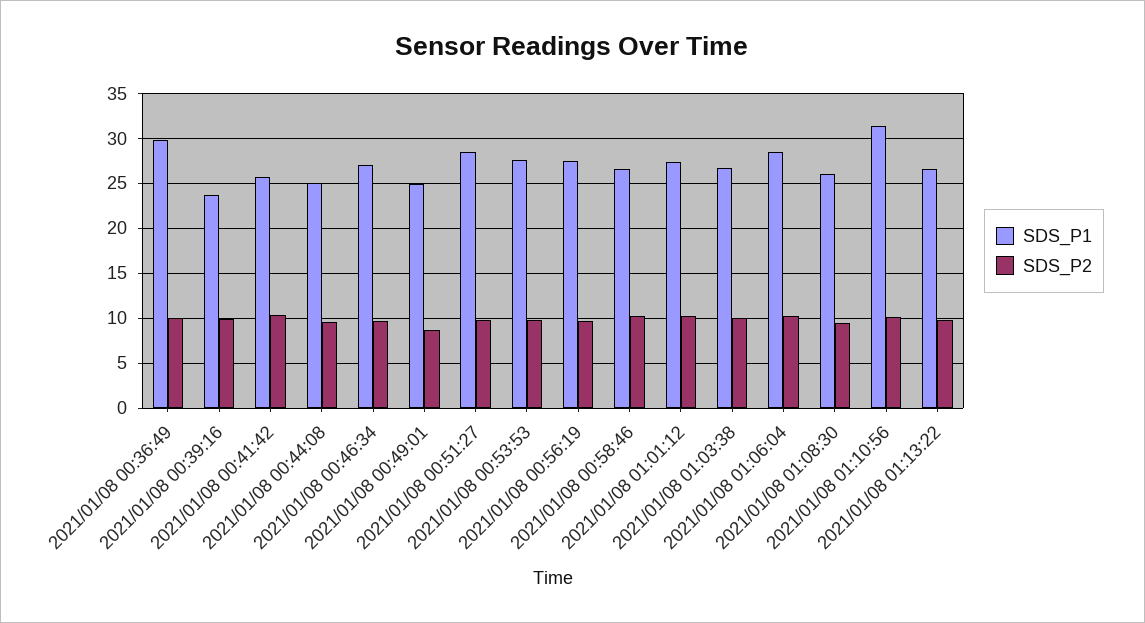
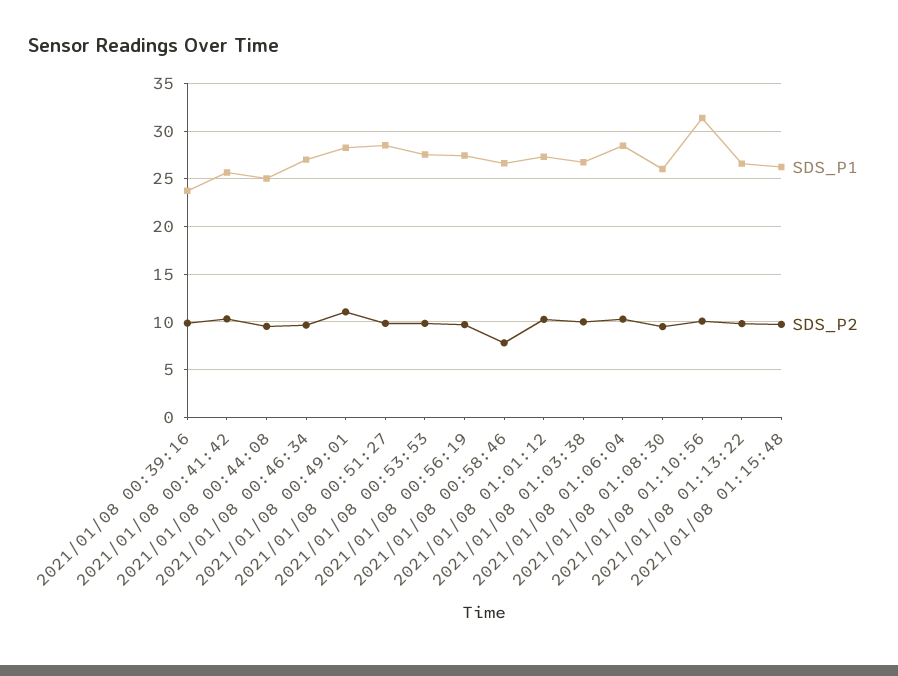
SDS_P1, 2021/01/08 00:36:49: 30 -> none
SDS_P2, 2021/01/08 00:36:49: 10 -> none
SDS_P1, 2021/01/08 00:49:01: 25 -> 28
SDS_P2, 2021/01/08 00:49:01: 9 -> 11
SDS_P2, 2021/01/08 00:58:46: 10 -> 8
SDS_P1, 2021/01/08 01:15:48: none -> 26
SDS_P2, 2021/01/08 01:15:48: none -> 10

